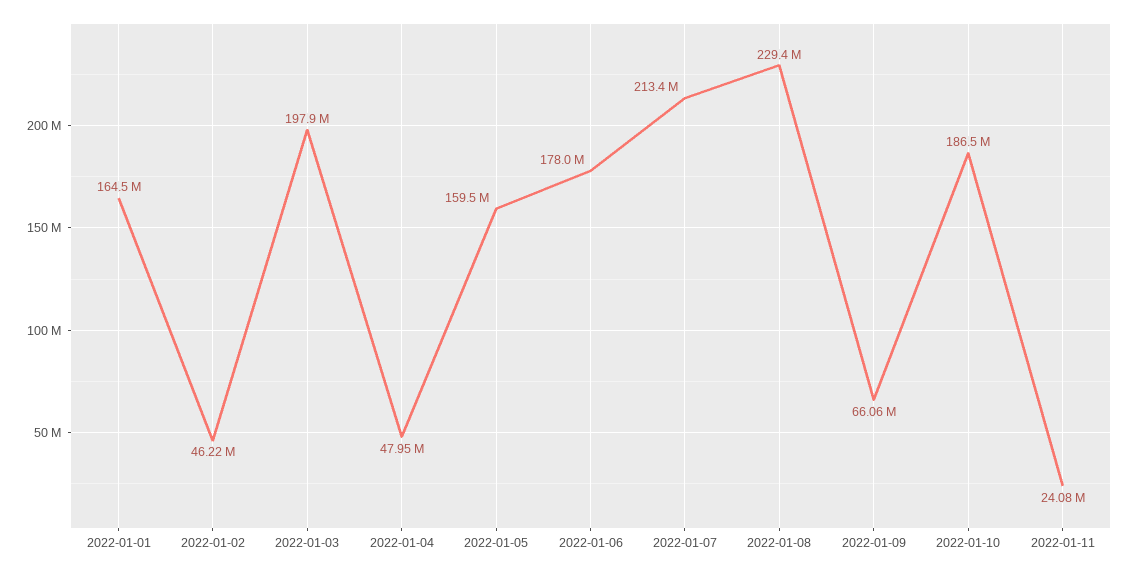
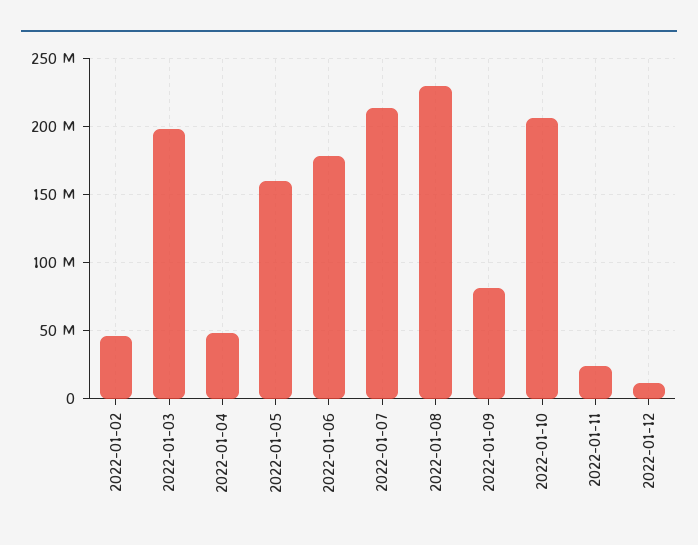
2022-01-01: 164500000 -> none
2022-01-09: 66060000 -> 80000000
2022-01-10: 186500000 -> 205000000
2022-01-12: none -> 10000000

